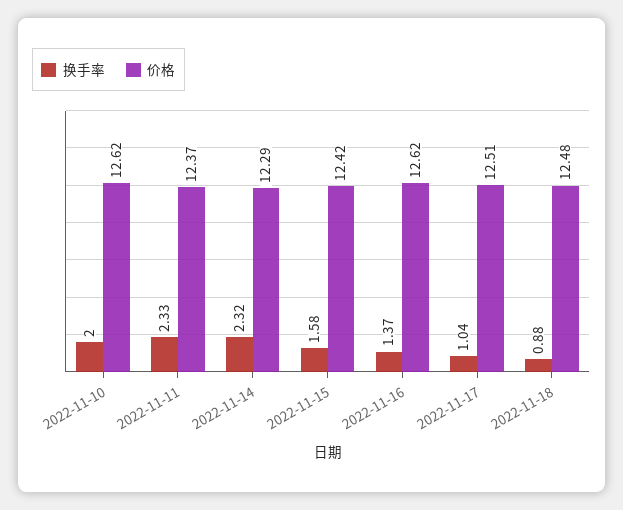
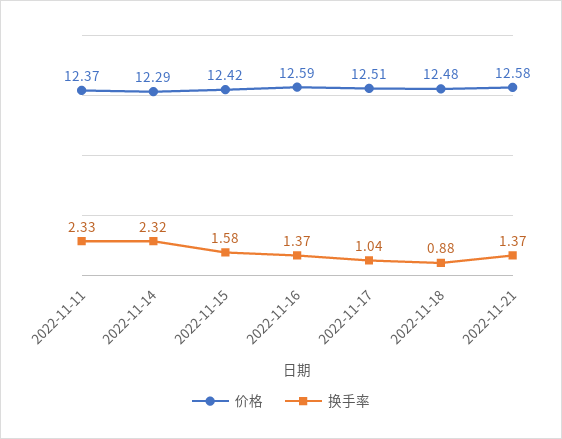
换手率, 2022-11-10: 2 -> none
价格, 2022-11-10: 12.62 -> none
价格, 2022-11-16: 12.62 -> 12.59
价格, 2022-11-21: none -> 12.58
换手率, 2022-11-21: none -> 1.37

